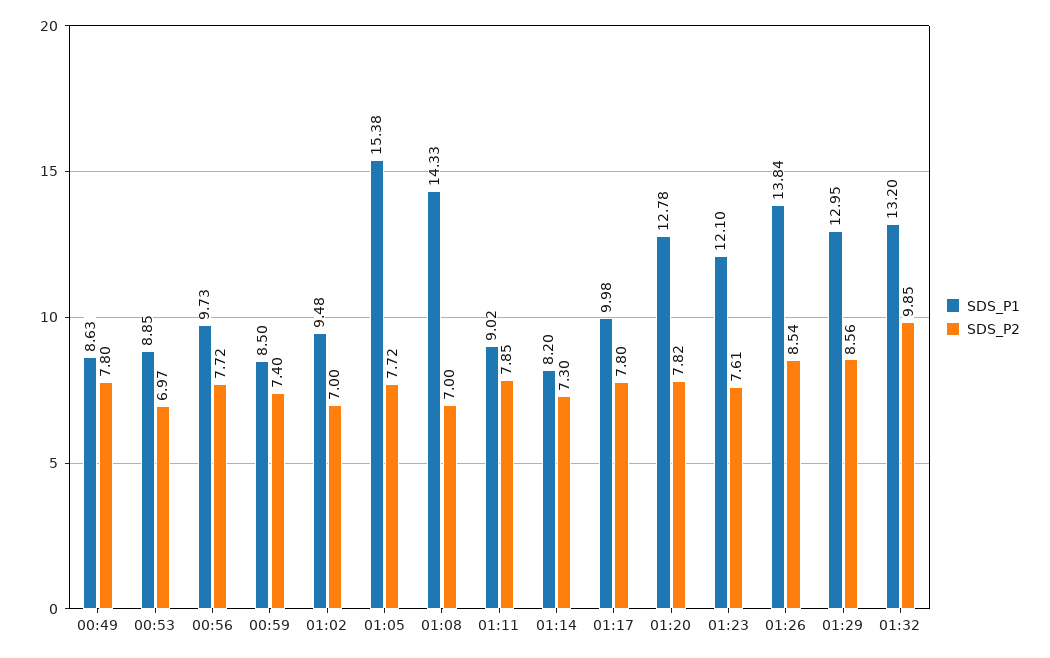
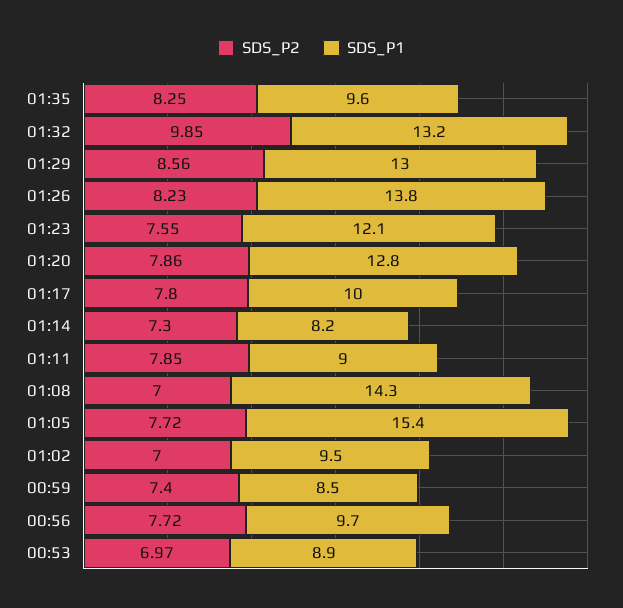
SDS_P1, 00:49: 8.63 -> none
SDS_P2, 00:49: 7.8 -> none
SDS_P2, 01:20: 7.82 -> 7.86
SDS_P2, 01:23: 7.61 -> 7.55
SDS_P2, 01:26: 8.54 -> 8.23
SDS_P2, 01:35: none -> 8.25
SDS_P1, 01:35: none -> 9.6

